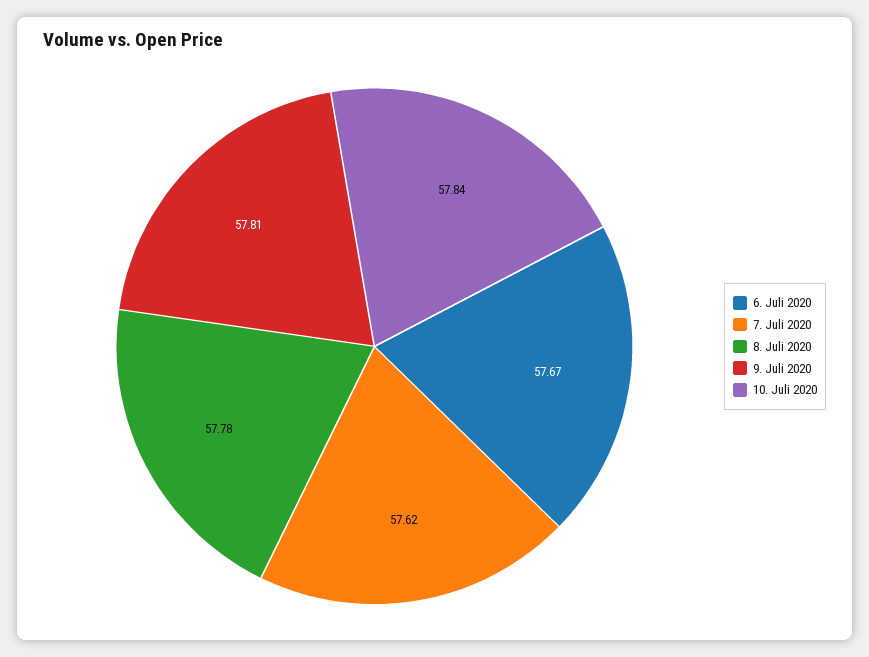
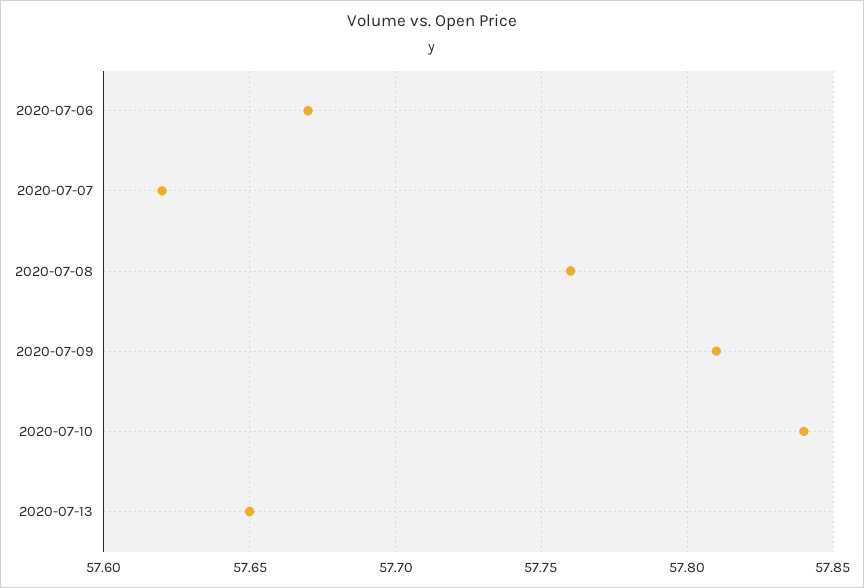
8. Juli 2020: 57.78 -> 57.76
2020-07-13: none -> 57.65

